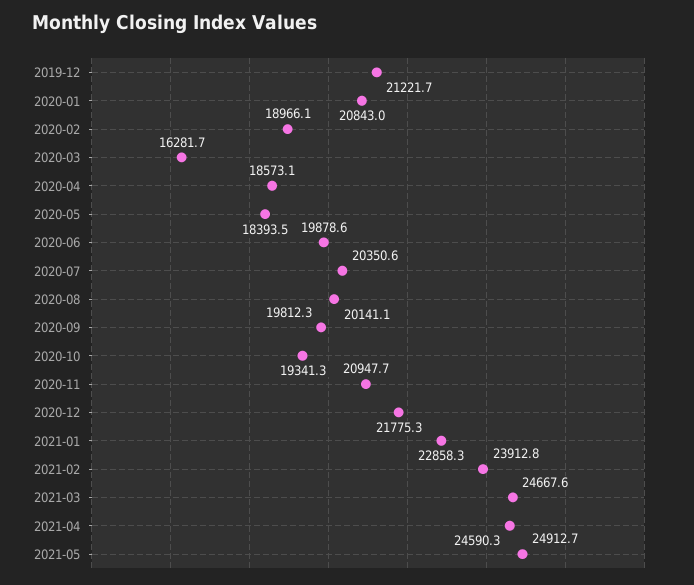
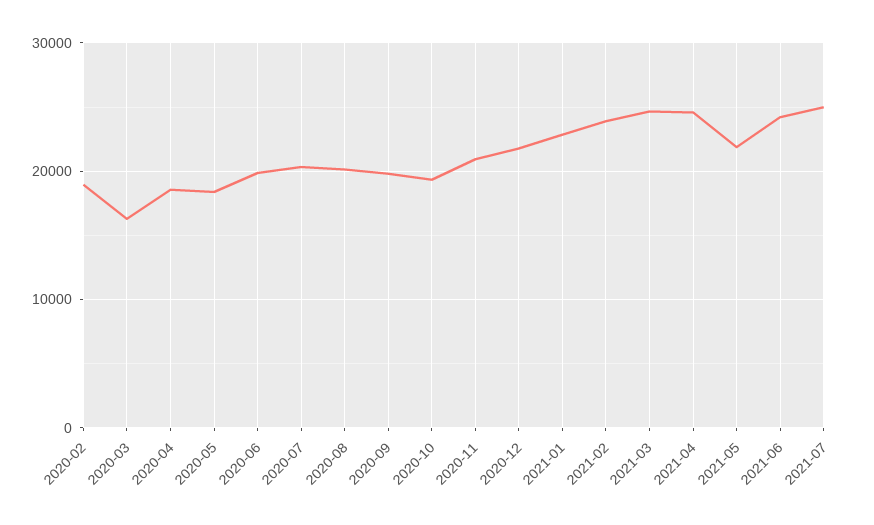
2019-12: 21221.7 -> none
2020-01: 20843 -> none
2021-05: 24912.7 -> 22000
2021-06: none -> 24000
2021-07: none -> 25000

